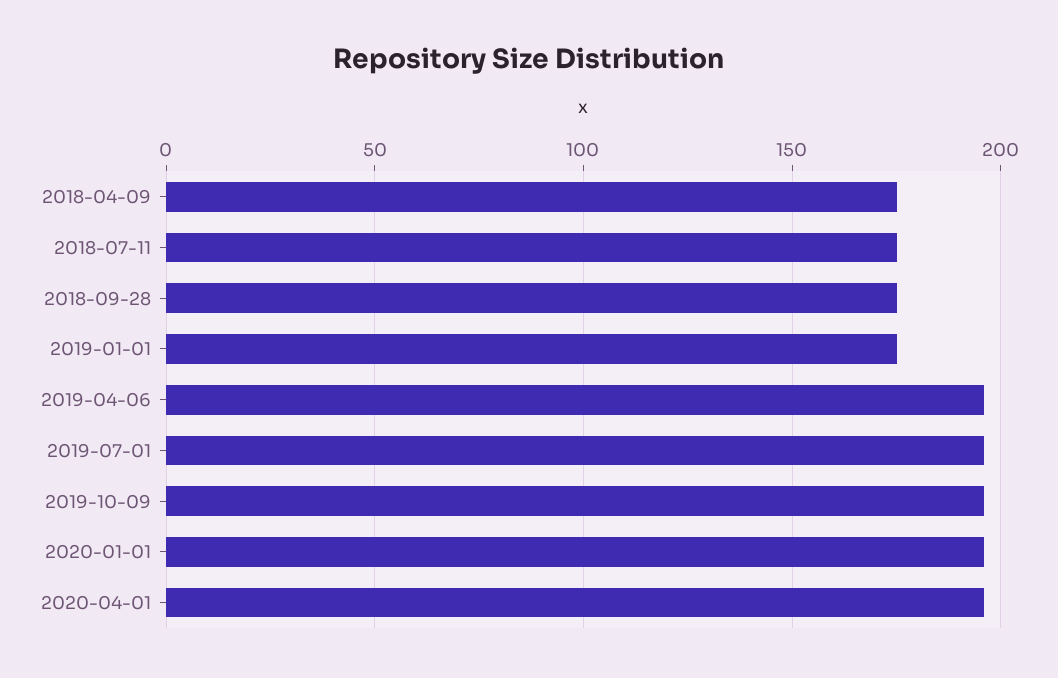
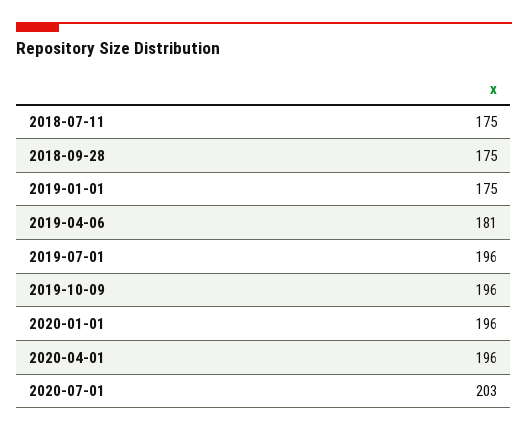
2018-04-09: 175 -> none
2019-04-06: 195 -> 181
2020-07-01: none -> 203

